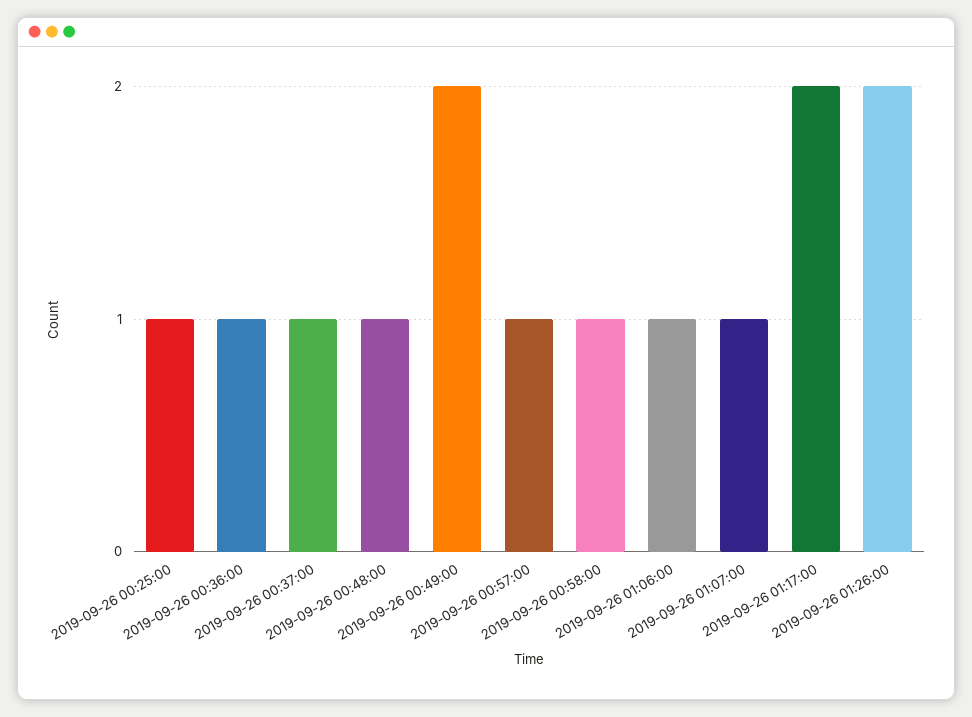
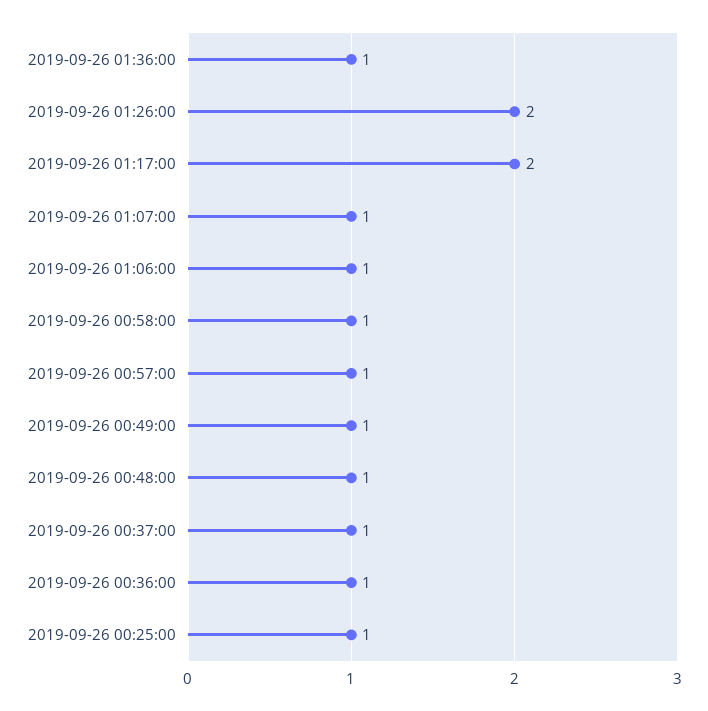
2019-09-26 00:49:00: 2 -> 1
2019-09-26 01:36:00: none -> 1

